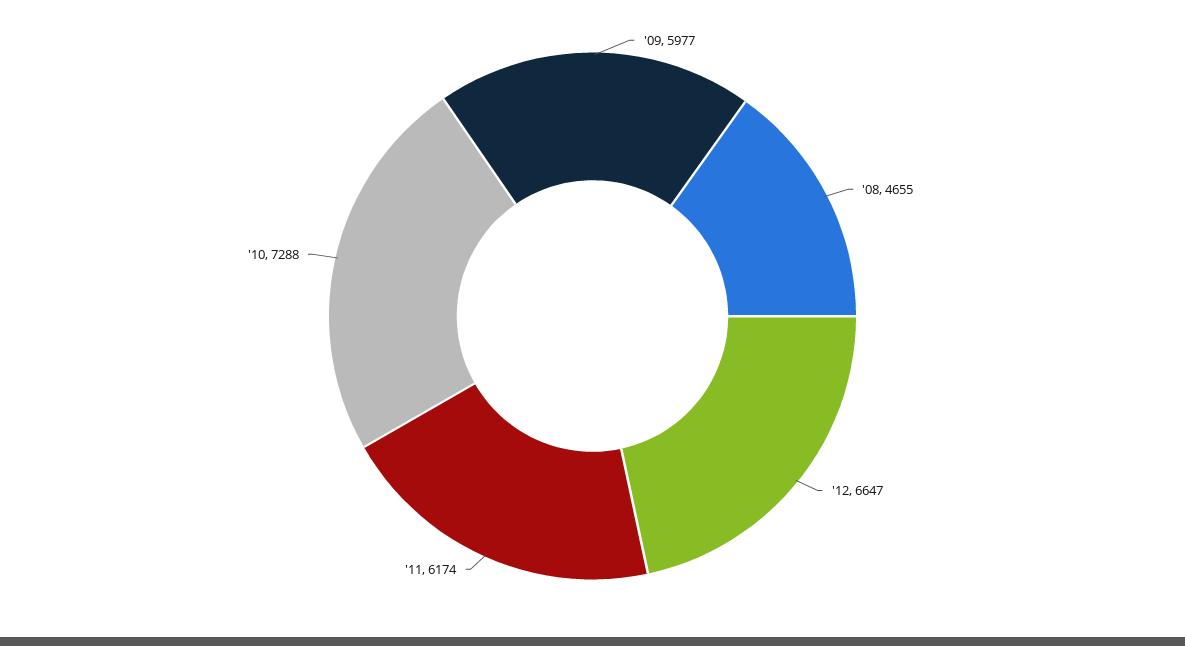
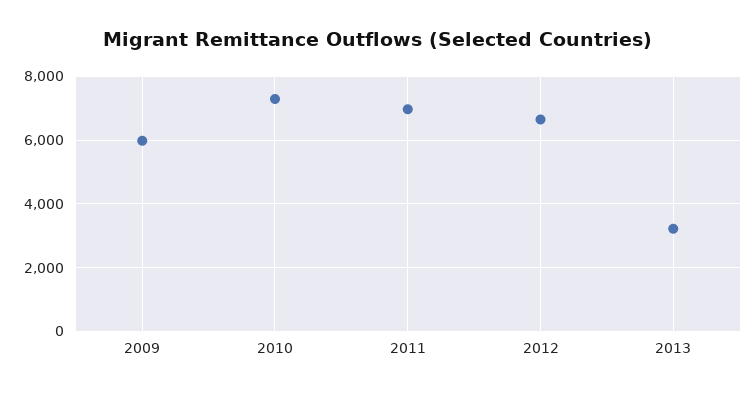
'08: 4655 -> none
'11: 6174 -> 7000
2013: none -> 3200

